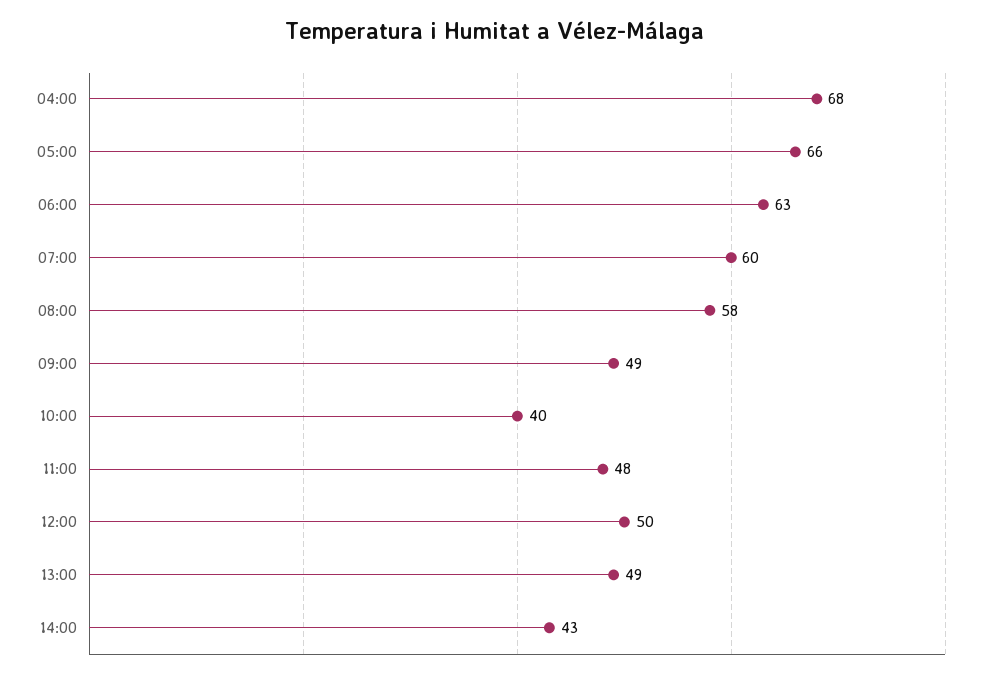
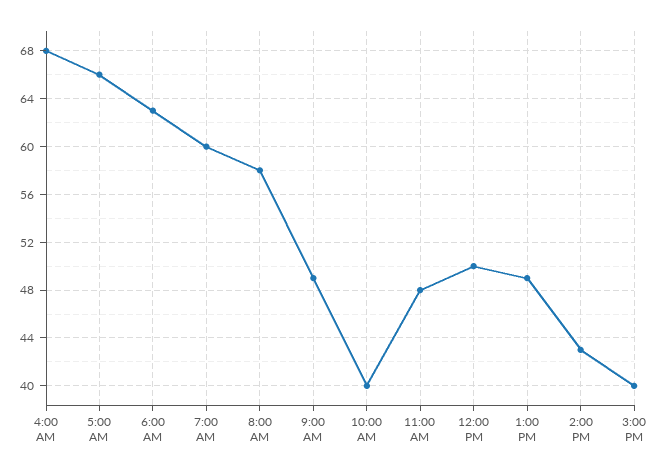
3:00 PM: none -> 40

